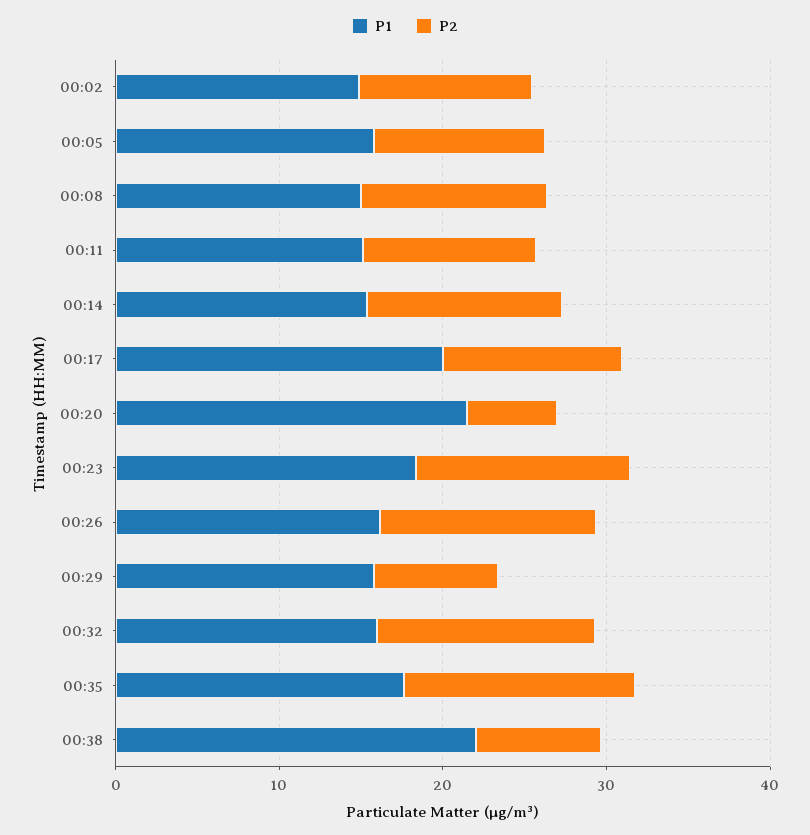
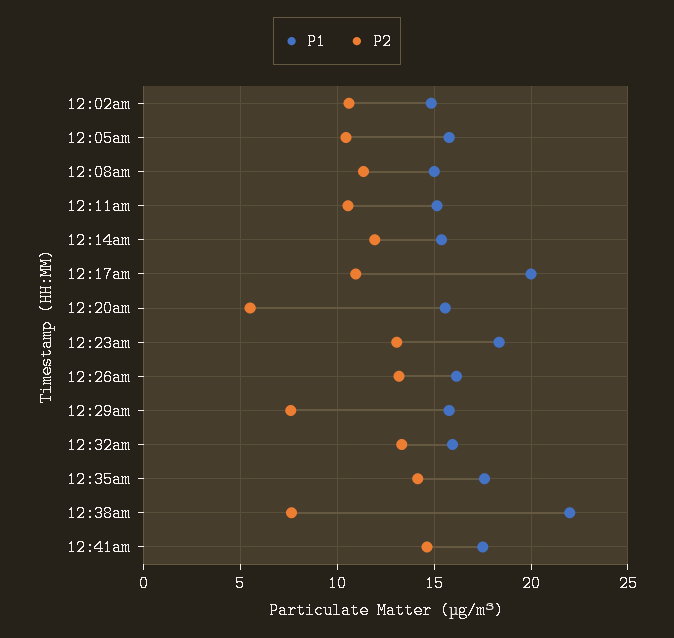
P1, 00:20: 22 -> 15.5
P1, 12:41am: none -> 17.5
P2, 12:41am: none -> 14.5

